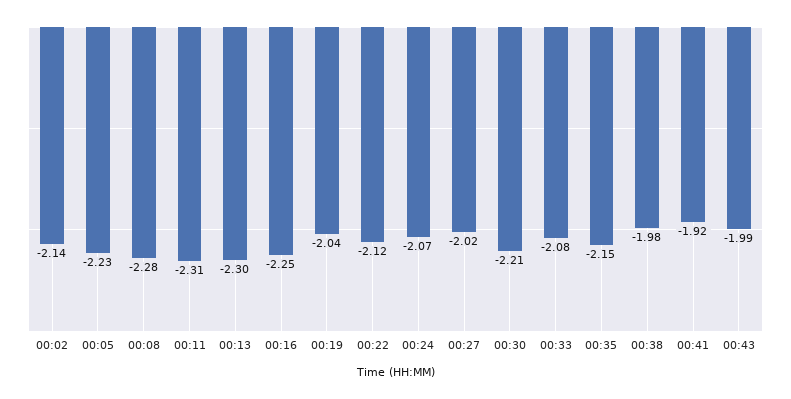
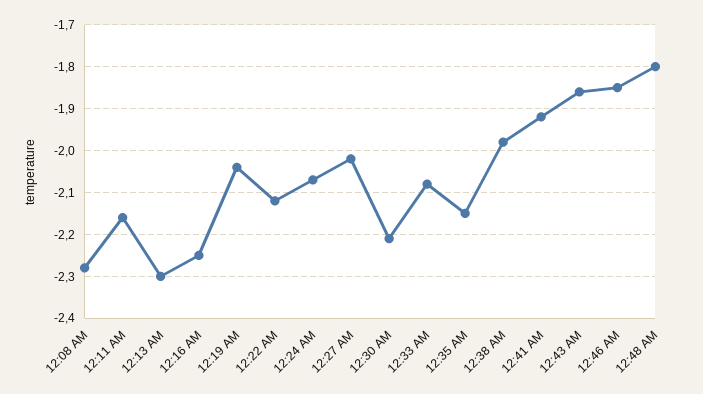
00:02: -2.14 -> none
00:05: -2.23 -> none
00:11: -2.31 -> -2.15
00:43: -1.99 -> -1.85
12:46 AM: none -> -1.85
12:48 AM: none -> -1.8

